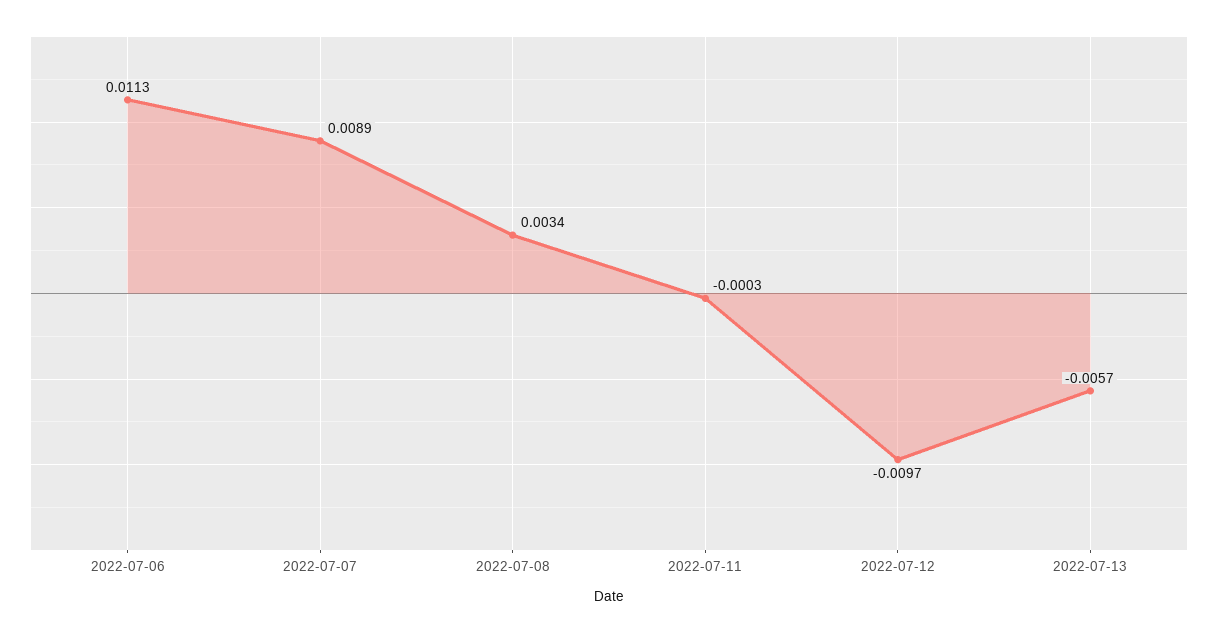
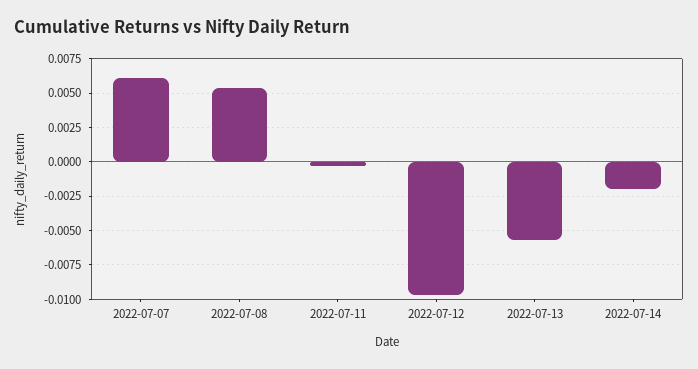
2022-07-06: 0.0113 -> none
2022-07-07: 0.0089 -> 0.006
2022-07-08: 0.0034 -> 0.0055
2022-07-14: none -> -0.002

